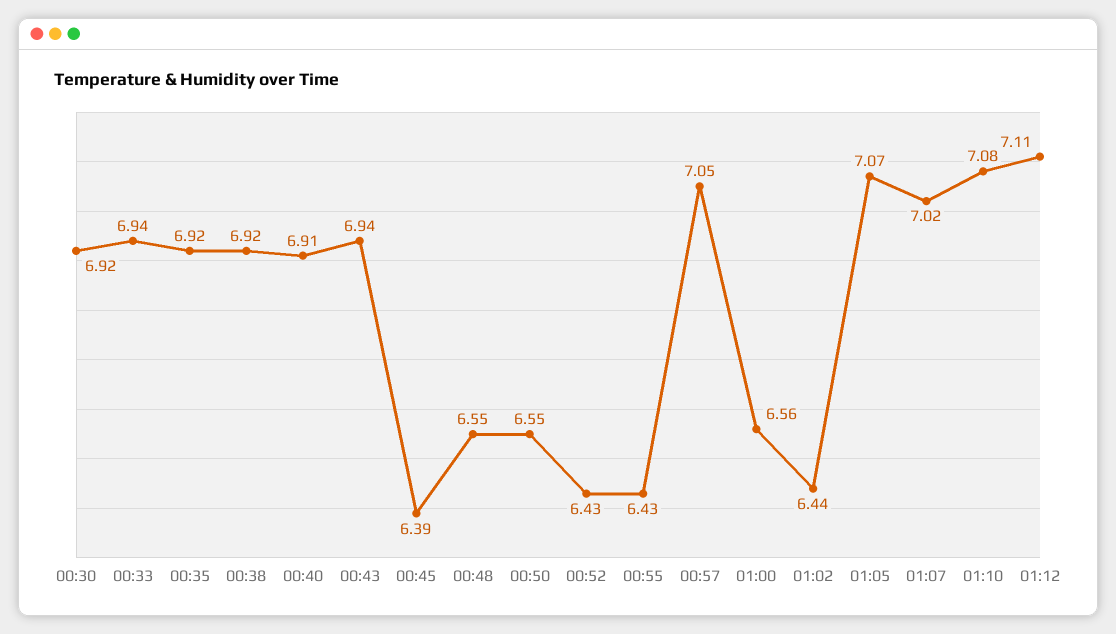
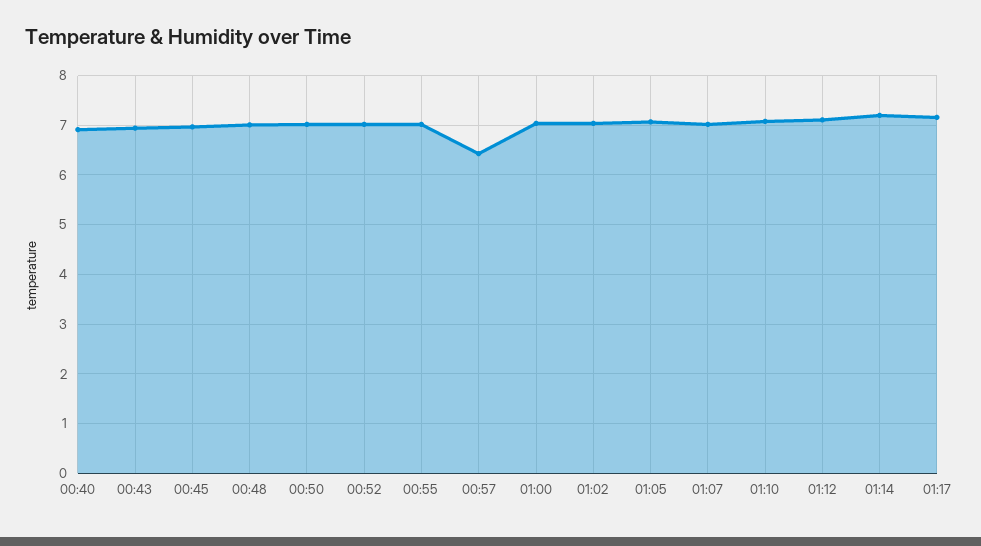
00:30: 6.92 -> none
00:33: 6.94 -> none
00:35: 6.92 -> none
00:38: 6.92 -> none
00:45: 6.39 -> 7
00:48: 6.55 -> 7
00:50: 6.55 -> 7
00:52: 6.43 -> 7
00:55: 6.43 -> 7
00:57: 7.05 -> 6.4
01:00: 6.56 -> 7
01:02: 6.44 -> 7
01:14: none -> 7.2
01:17: none -> 7.2

